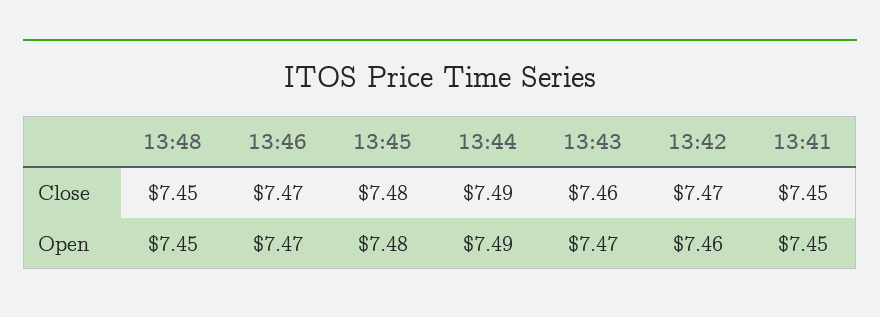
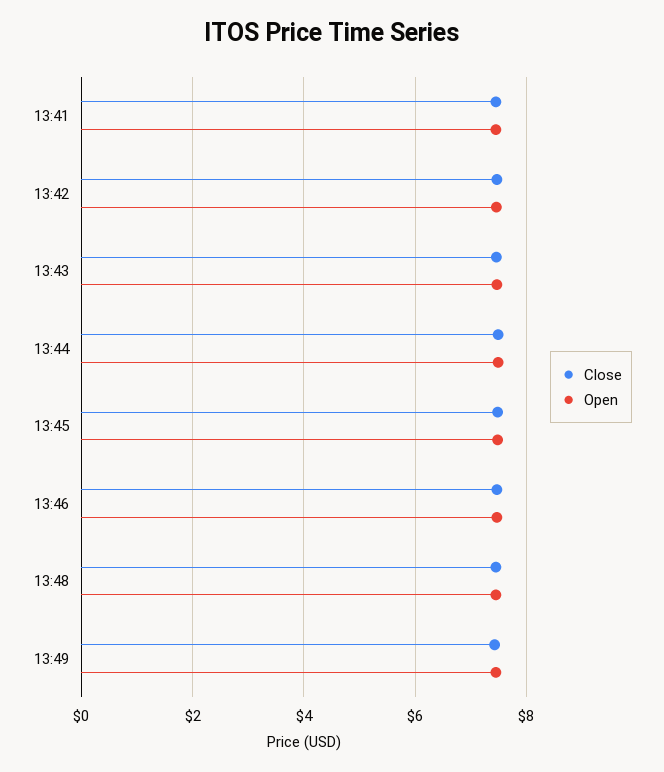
Close, 13:49: none -> 7.4
Open, 13:49: none -> 7.4

